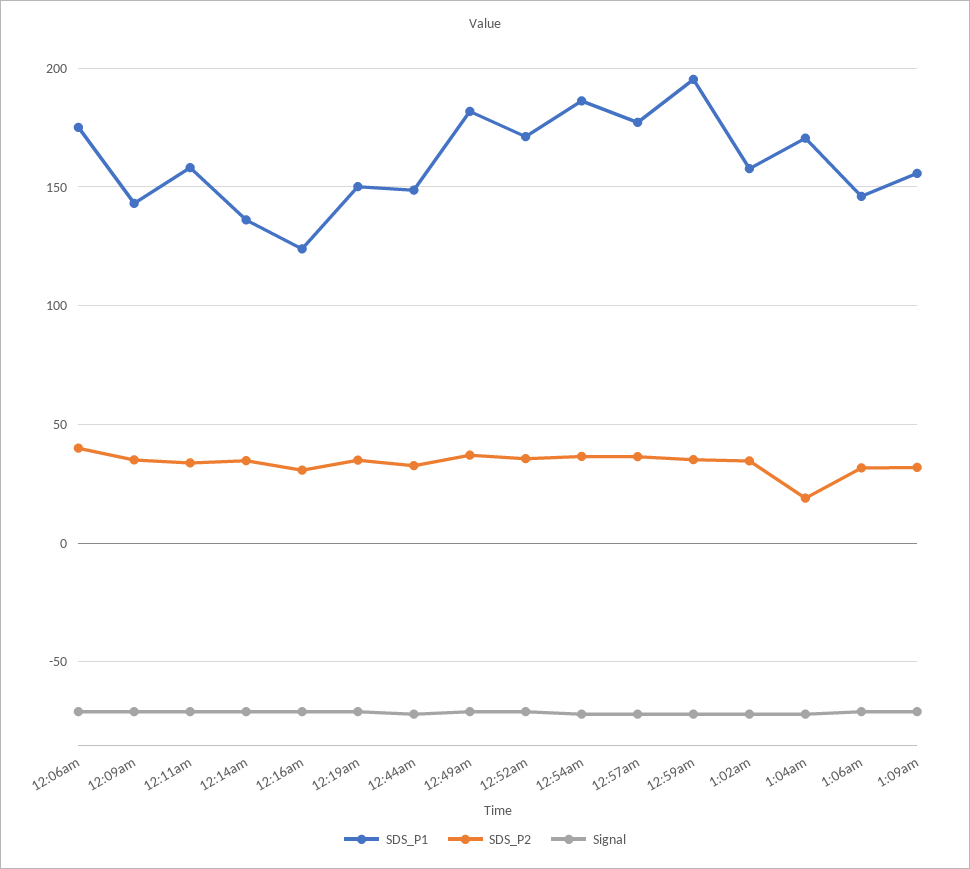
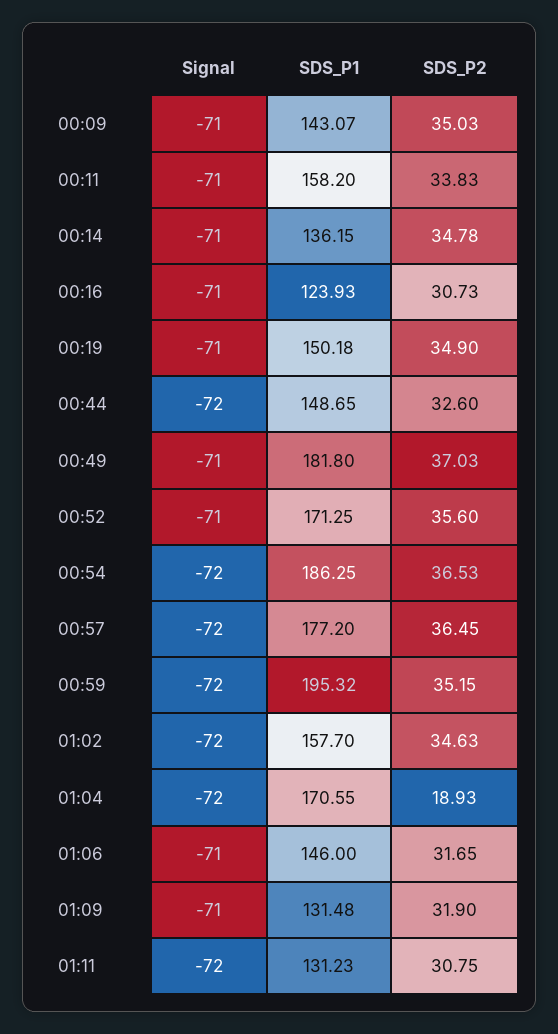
SDS_P1, 12:06am: 175 -> none
SDS_P2, 12:06am: 40 -> none
Signal, 12:06am: -70 -> none
SDS_P1, 1:09am: 155 -> 131.48
Signal, 01:11: none -> -72
SDS_P1, 01:11: none -> 131.23
SDS_P2, 01:11: none -> 30.75

